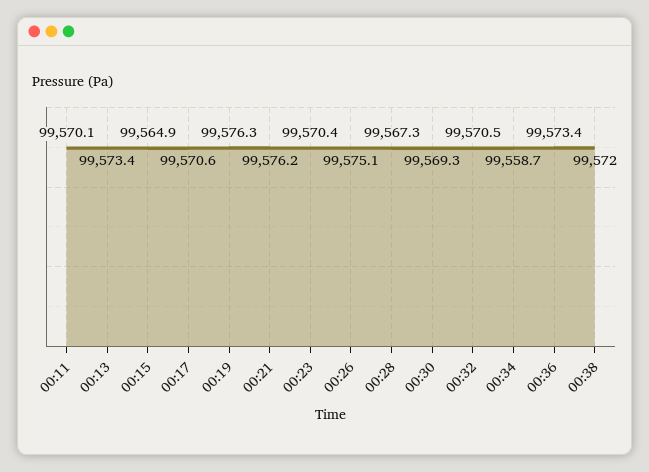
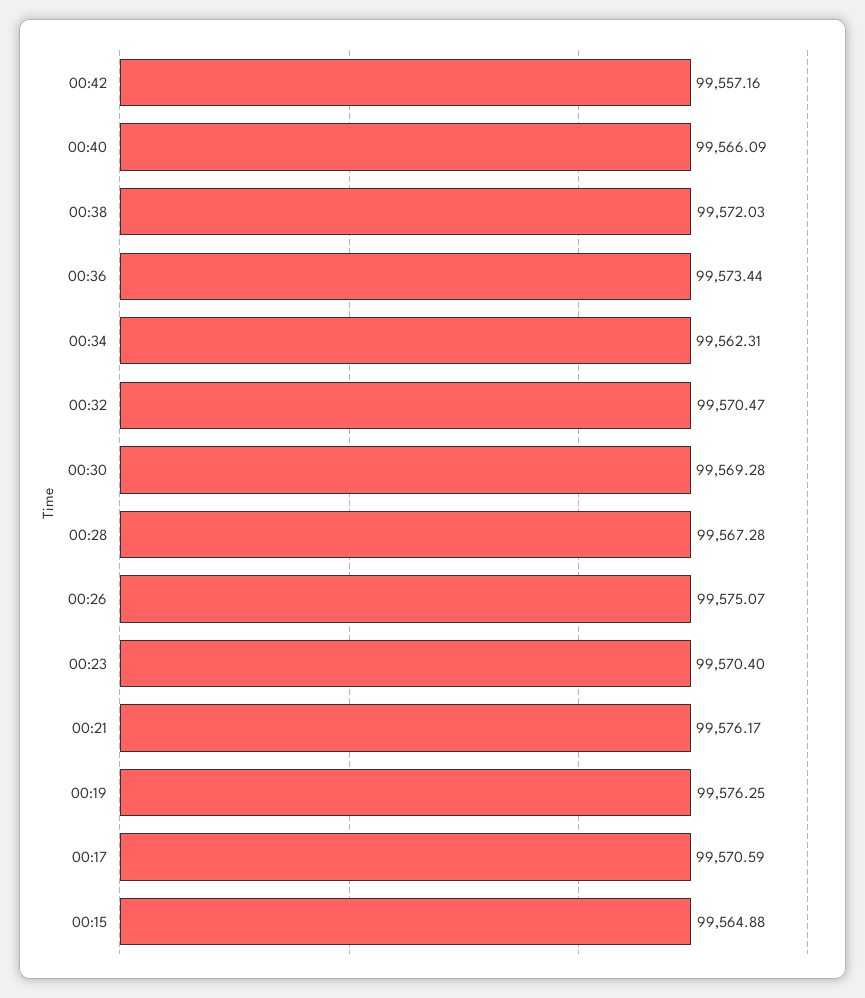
00:11: 99570.1 -> none
00:13: 99573.4 -> none
00:34: 99558.7 -> 99562.31
00:42: none -> 99557.16
00:40: none -> 99566.09

